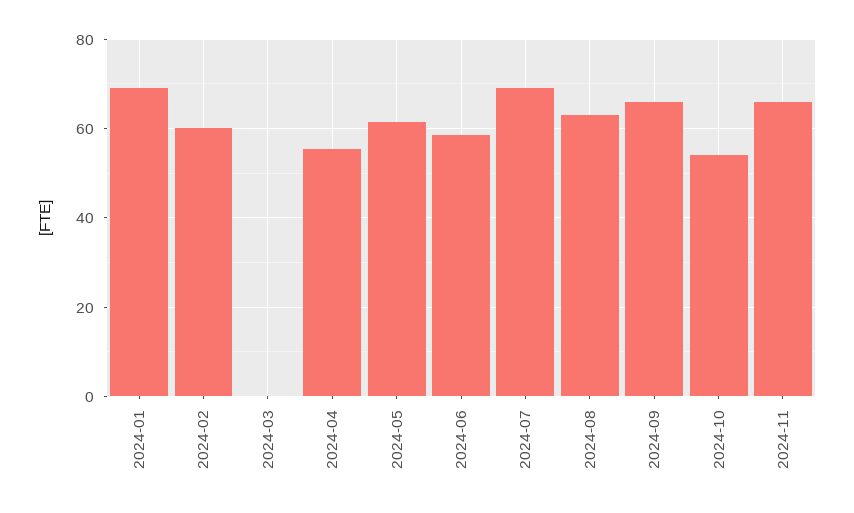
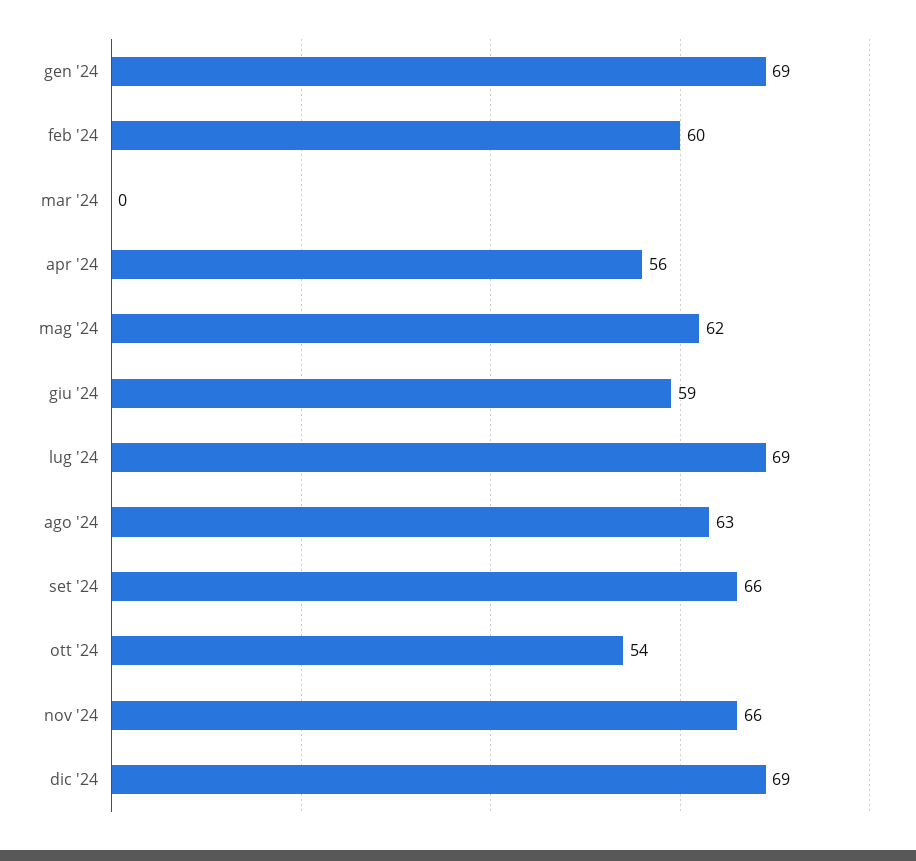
dic '24: none -> 69

